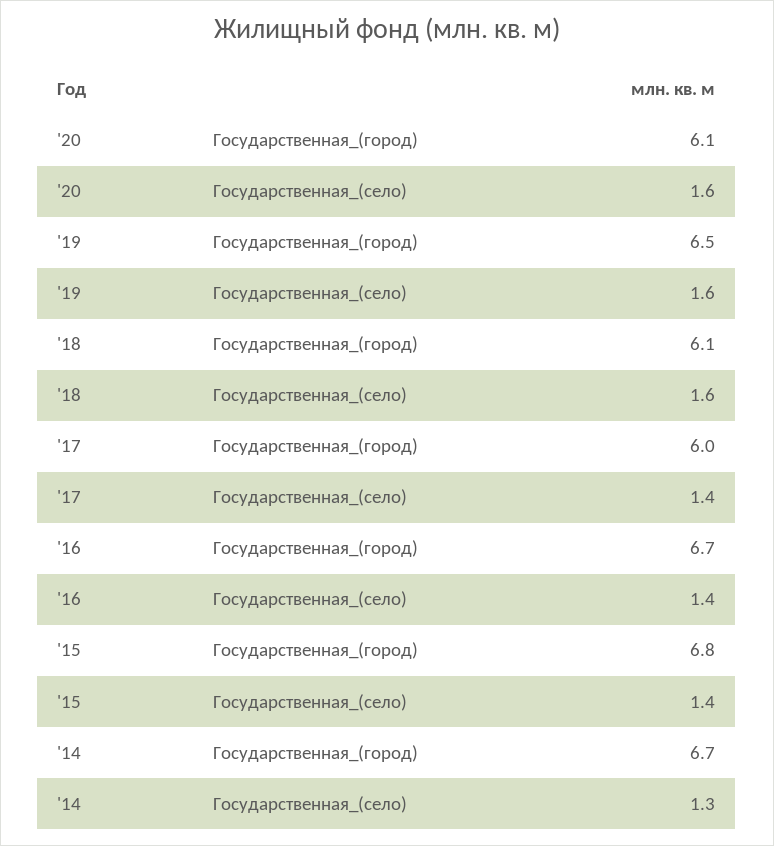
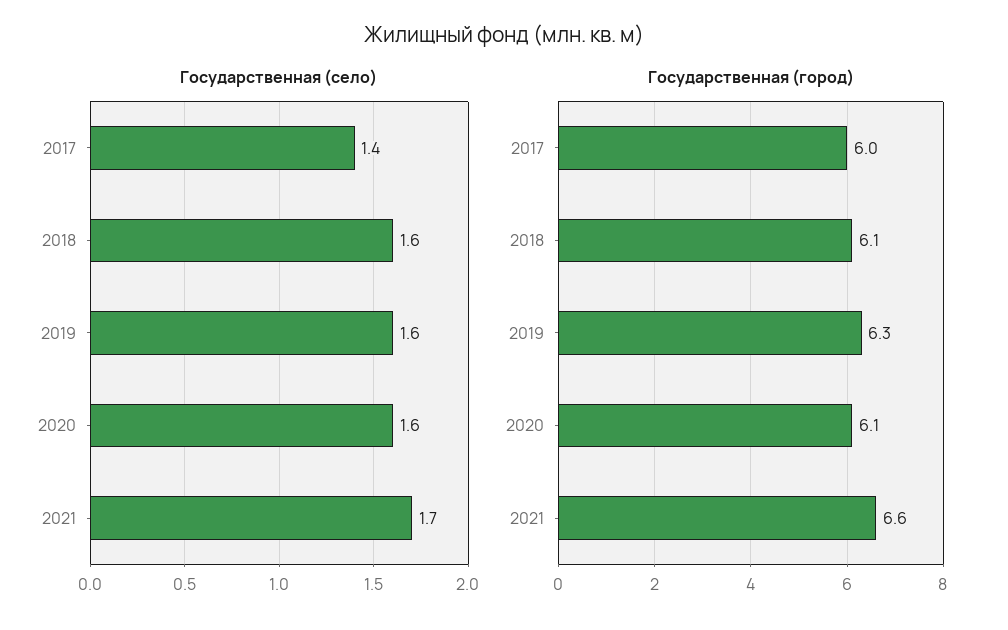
Государственная_(город), '19: 6.5 -> 6.3
Государственная_(город), '16: 6.7 -> none
Государственная_(село), '16: 1.4 -> none
Государственная_(город), '15: 6.8 -> none
Государственная_(село), '15: 1.4 -> none
Государственная_(город), '14: 6.7 -> none
Государственная_(село), '14: 1.3 -> none
Государственная_(село), 2021: none -> 1.7
Государственная_(город), 2021: none -> 6.6

